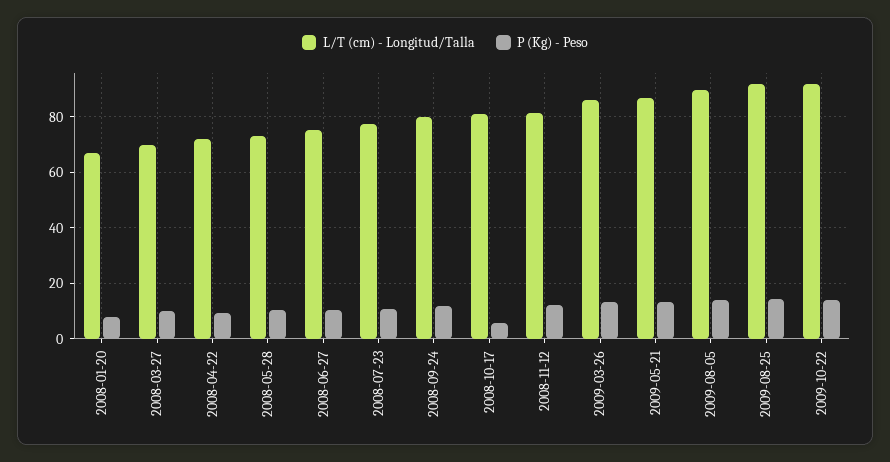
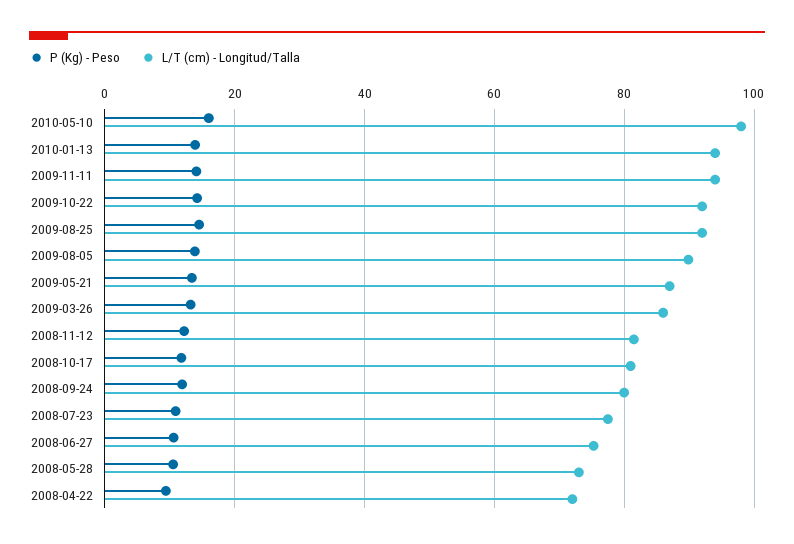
L/T (cm) - Longitud/Talla, 2008-01-20: 67.5 -> none
P (Kg) - Peso, 2008-01-20: 7.5 -> none
L/T (cm) - Longitud/Talla, 2008-03-27: 70 -> none
P (Kg) - Peso, 2008-03-27: 10 -> none
P (Kg) - Peso, 2008-10-17: 5 -> 12
P (Kg) - Peso, 2010-05-10: none -> 16
L/T (cm) - Longitud/Talla, 2010-05-10: none -> 98
P (Kg) - Peso, 2010-01-13: none -> 14
L/T (cm) - Longitud/Talla, 2010-01-13: none -> 94
P (Kg) - Peso, 2009-11-11: none -> 14
L/T (cm) - Longitud/Talla, 2009-11-11: none -> 94

